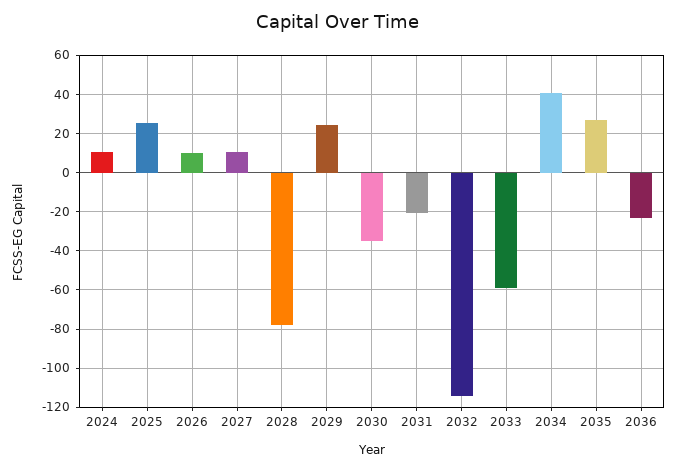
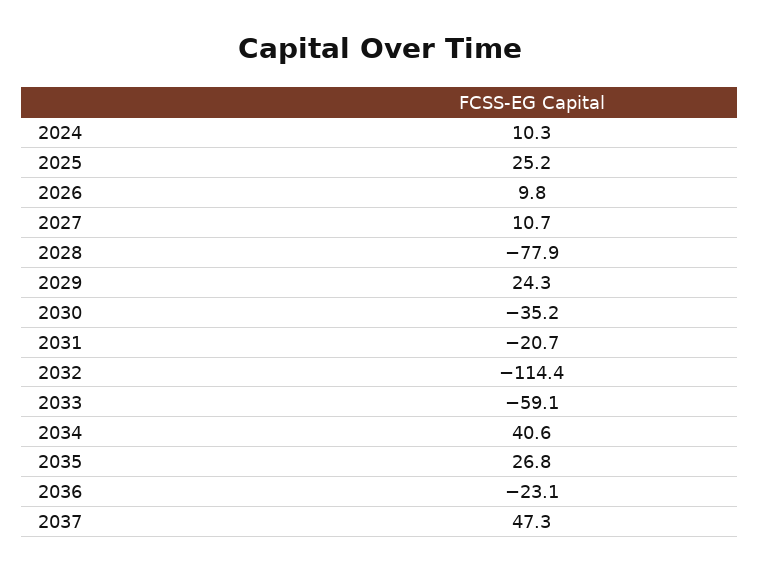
2037: none -> 47.3

